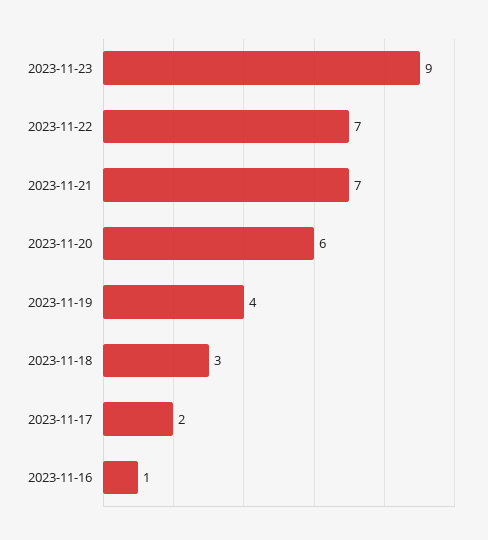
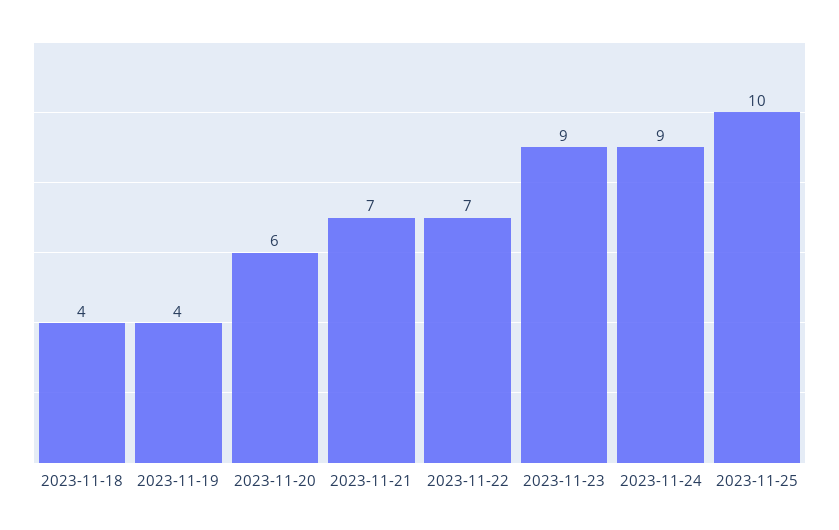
2023-11-18: 3 -> 4
2023-11-17: 2 -> none
2023-11-16: 1 -> none
2023-11-24: none -> 9
2023-11-25: none -> 10

